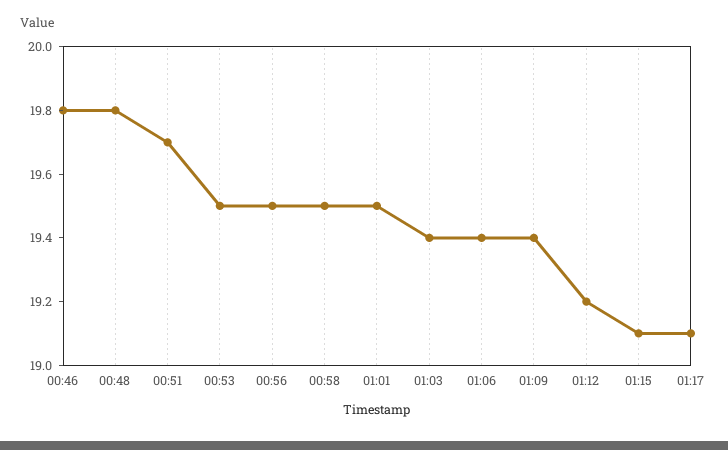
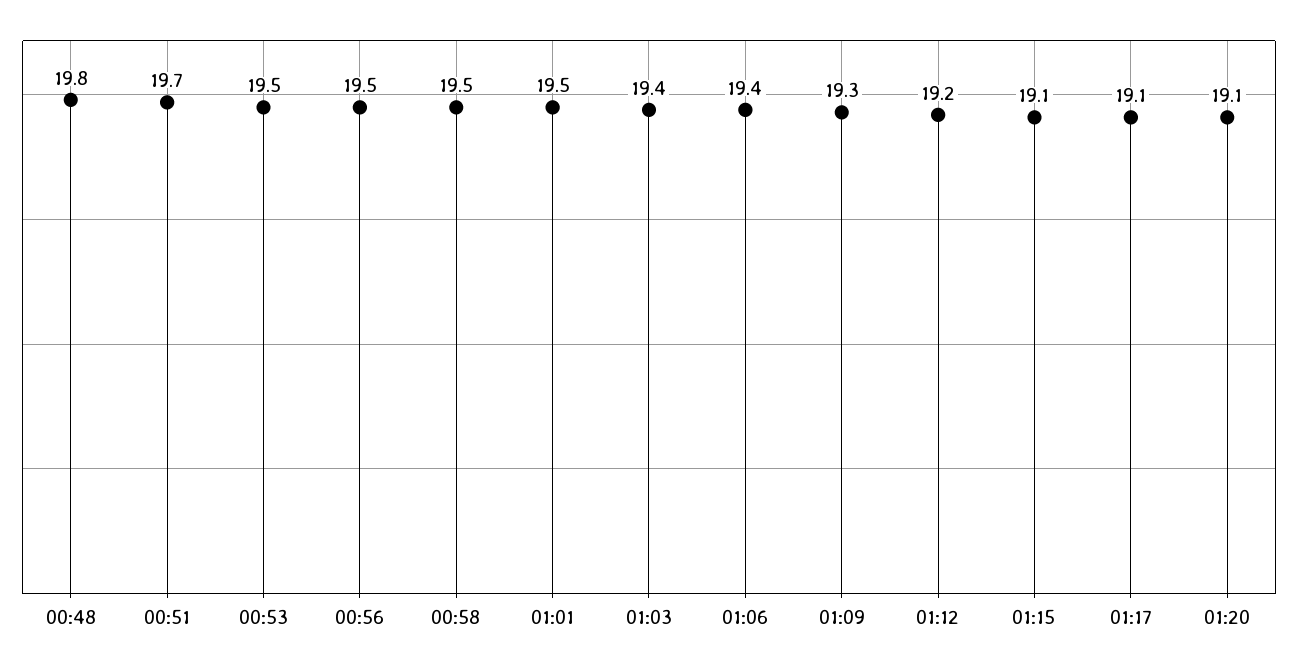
00:46: 19.8 -> none
01:09: 19.4 -> 19.3
01:20: none -> 19.1

